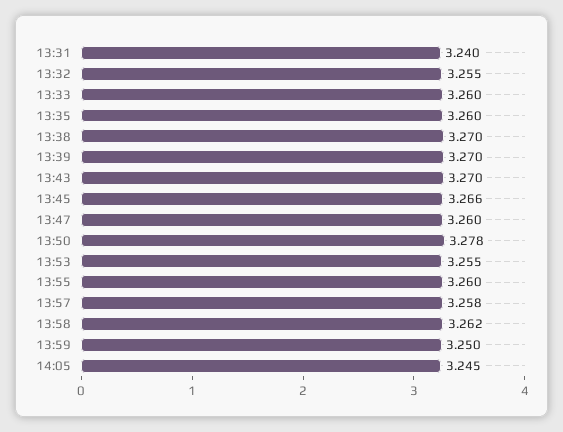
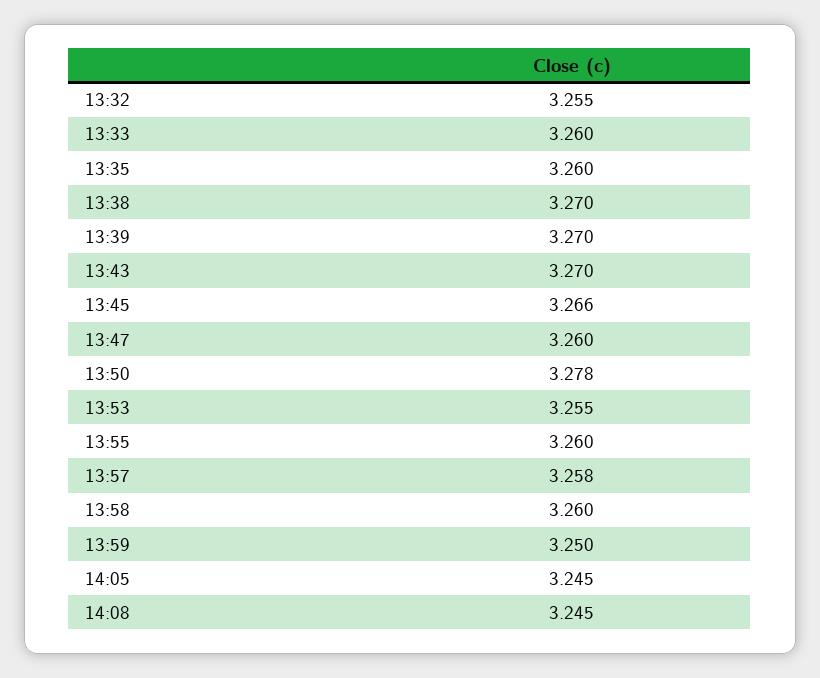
13:31: 3.24 -> none
13:58: 3.262 -> 3.26
14:08: none -> 3.245

